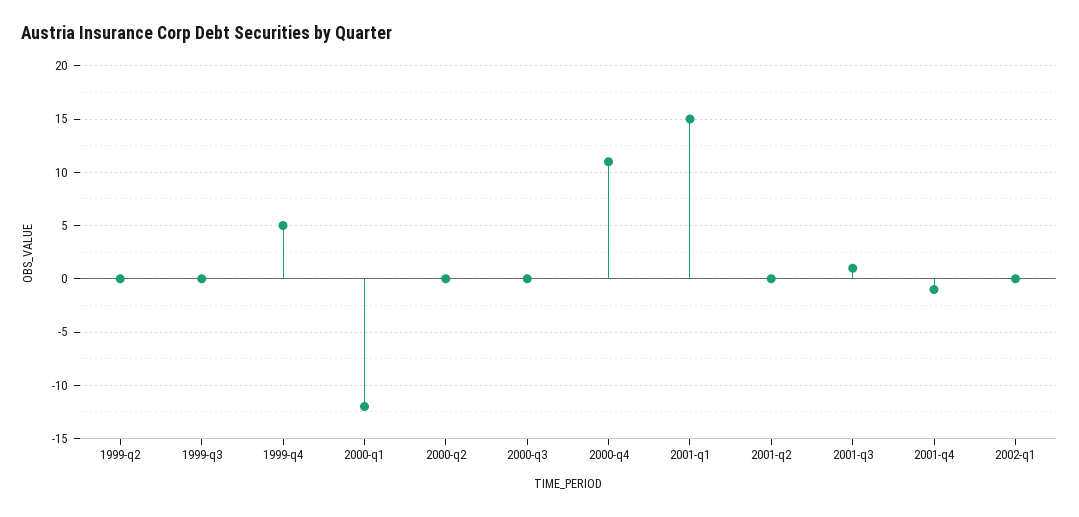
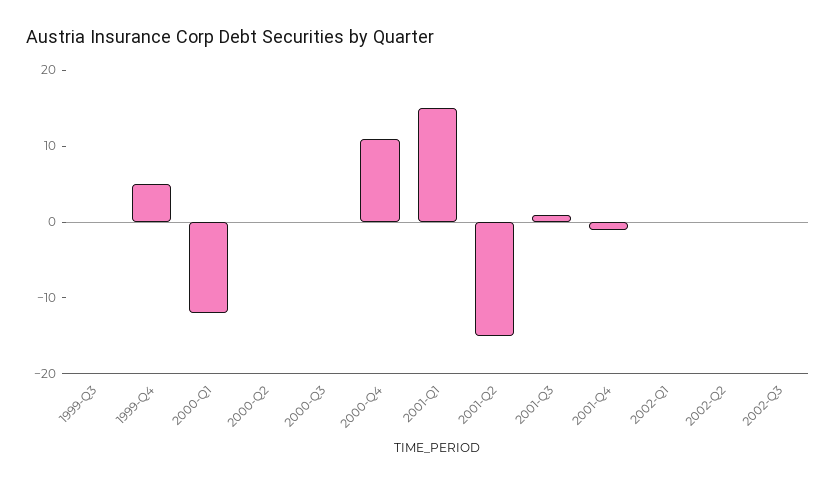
1999-q2: 0 -> none
2001-q2: 0 -> -15
2002-Q2: none -> 0
2002-Q3: none -> 0

